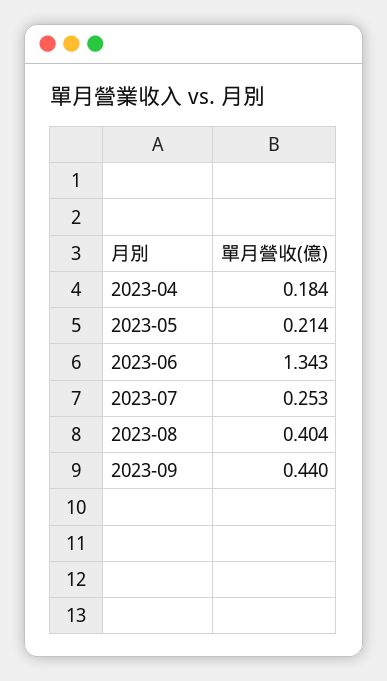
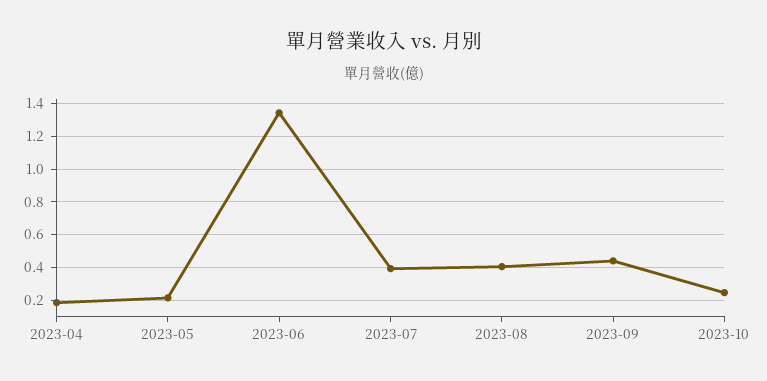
2023-07: 0.253 -> 0.4
2023-10: none -> 0.25

